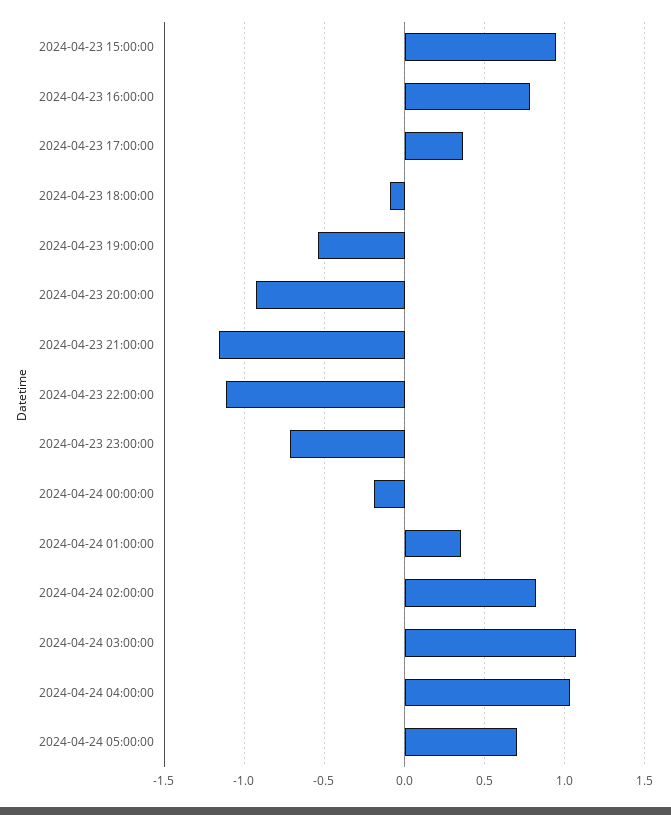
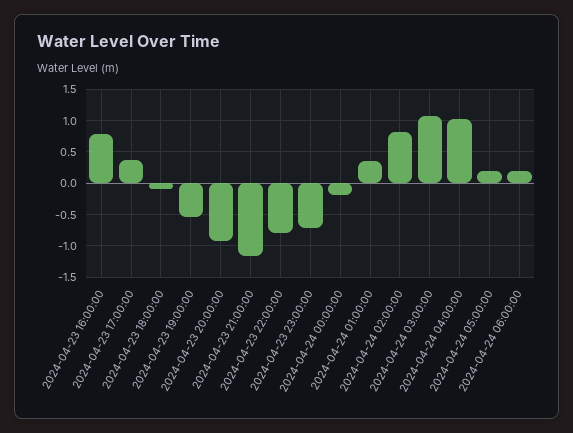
2024-04-23 15:00:00: 0.95 -> none
2024-04-23 22:00:00: -1.1 -> -0.8
2024-04-24 05:00:00: 0.7 -> 0.2
2024-04-24 06:00:00: none -> 0.2

